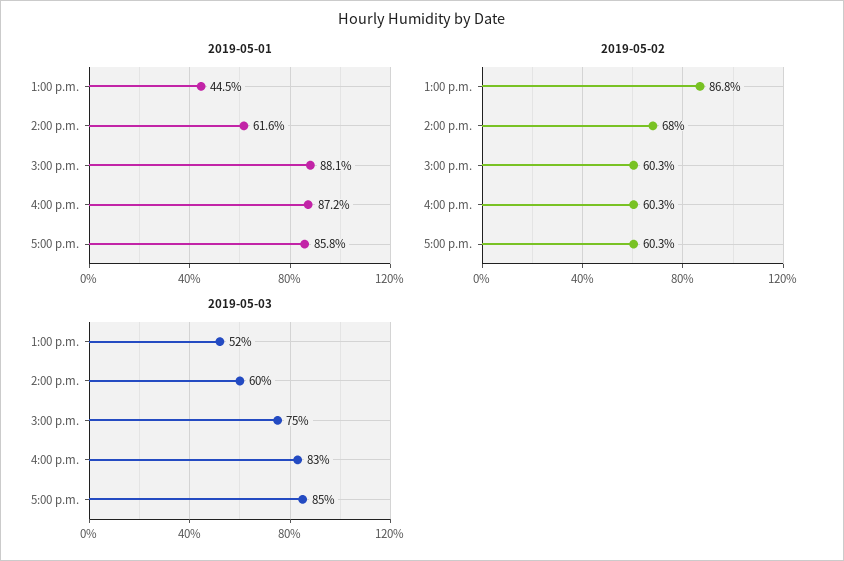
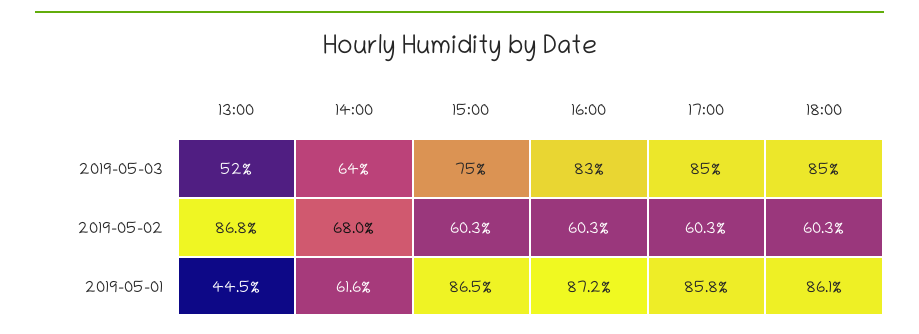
2019-05-01, 3:00 p.m.: 88.1 -> 86.5
2019-05-03, 2:00 p.m.: 60 -> 64
2019-05-03, 18:00: none -> 85
2019-05-02, 18:00: none -> 60.3
2019-05-01, 18:00: none -> 86.1

